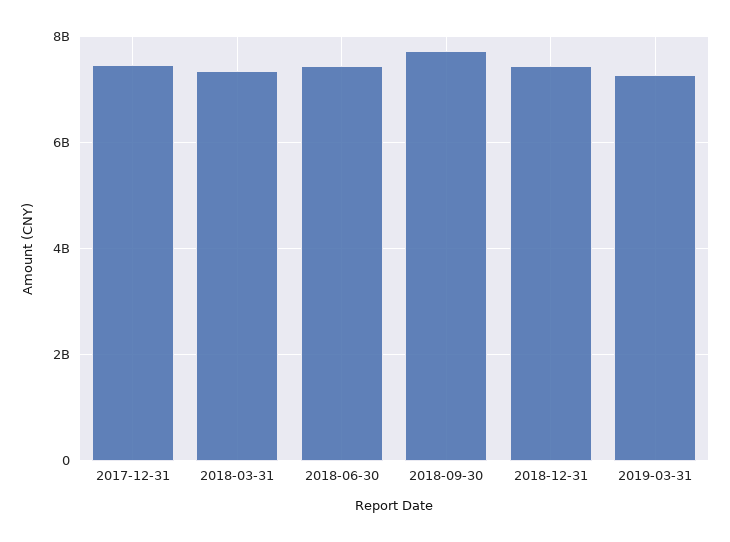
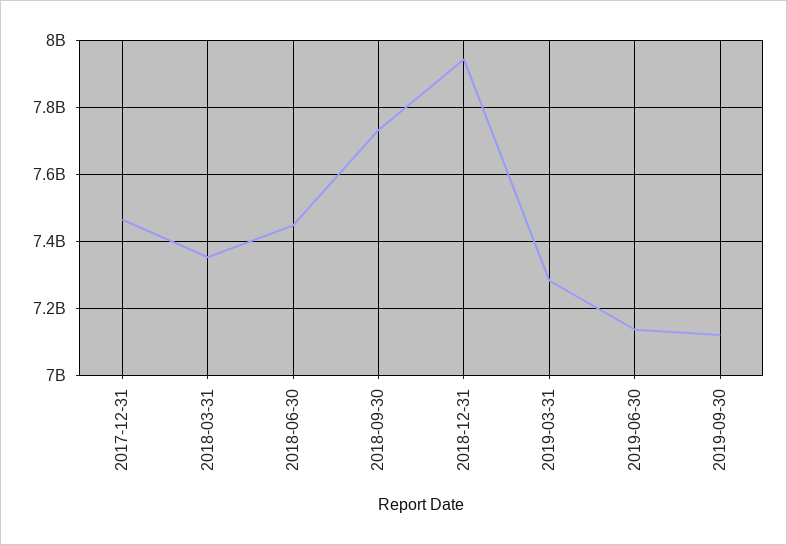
2018-12-31: 7400000000 -> 7940000000
2019-06-30: none -> 7140000000
2019-09-30: none -> 7120000000

